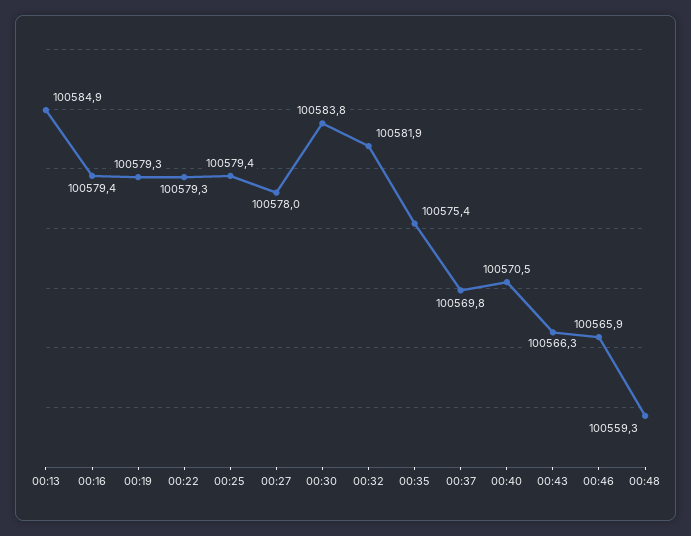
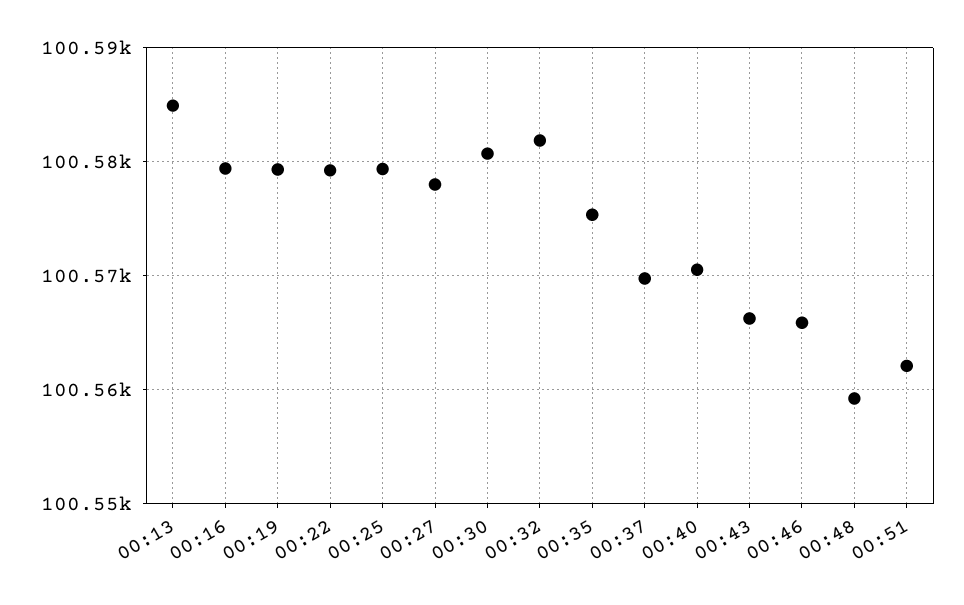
00:30: 100583.8 -> 100581
00:51: none -> 100562

